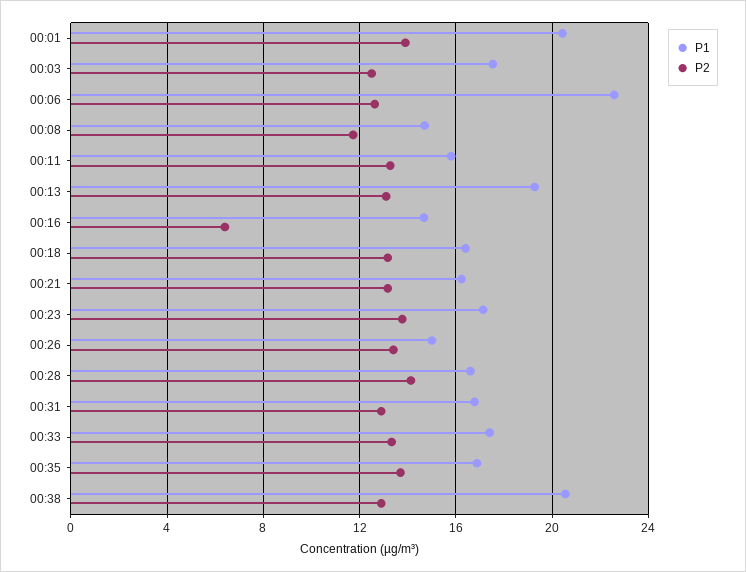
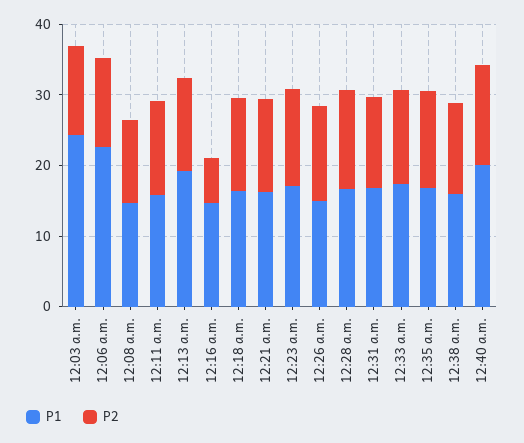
P1, 00:01: 20.5 -> none
P2, 00:01: 14 -> none
P1, 00:03: 17.5 -> 24
P1, 00:38: 20.5 -> 16
P1, 12:40 a.m.: none -> 20
P2, 12:40 a.m.: none -> 14

